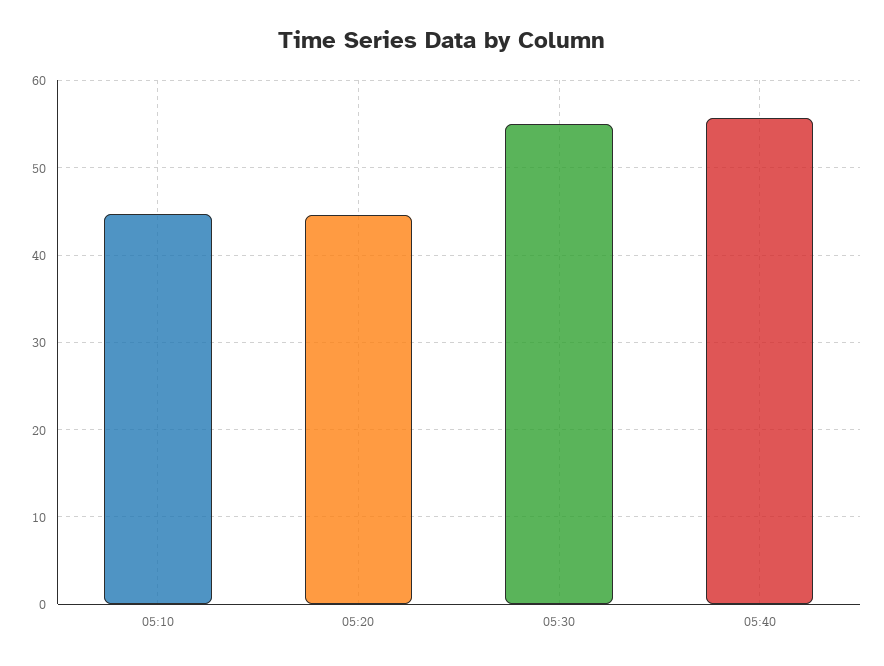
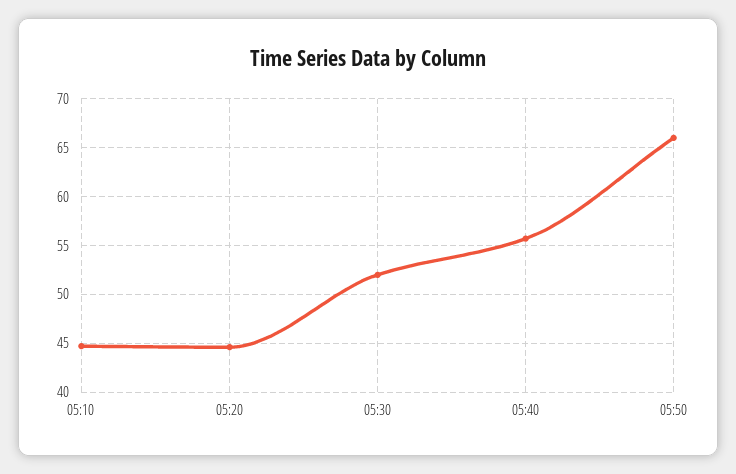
05:30: 55 -> 52
05:50: none -> 66

